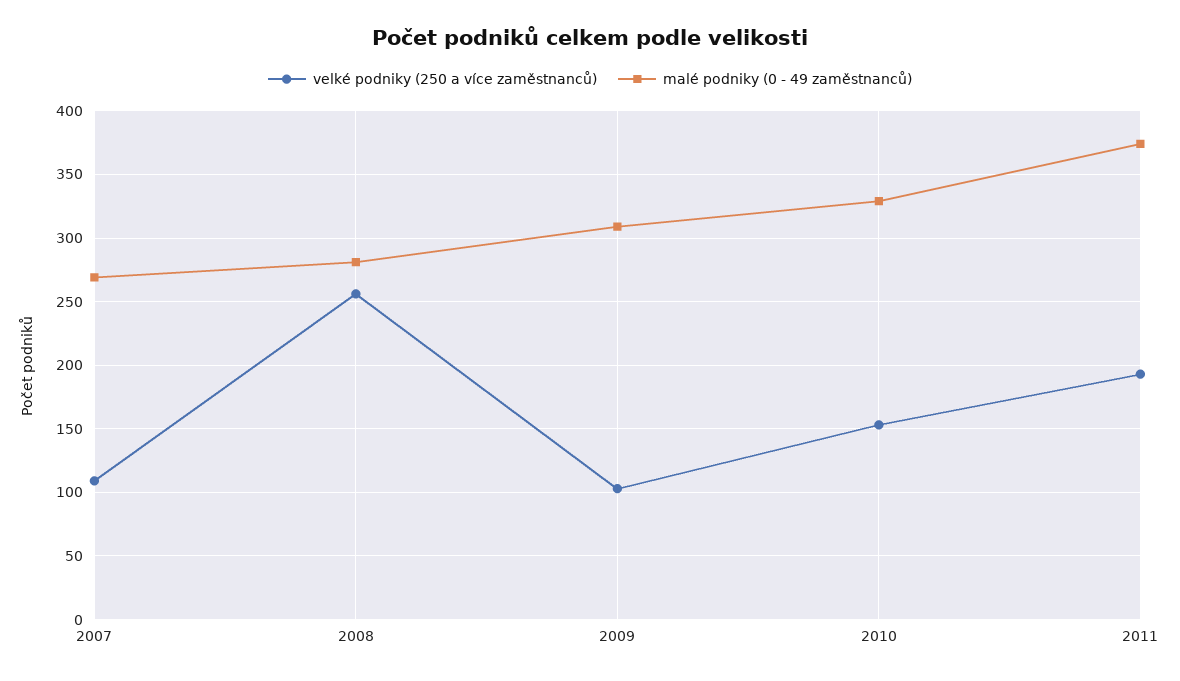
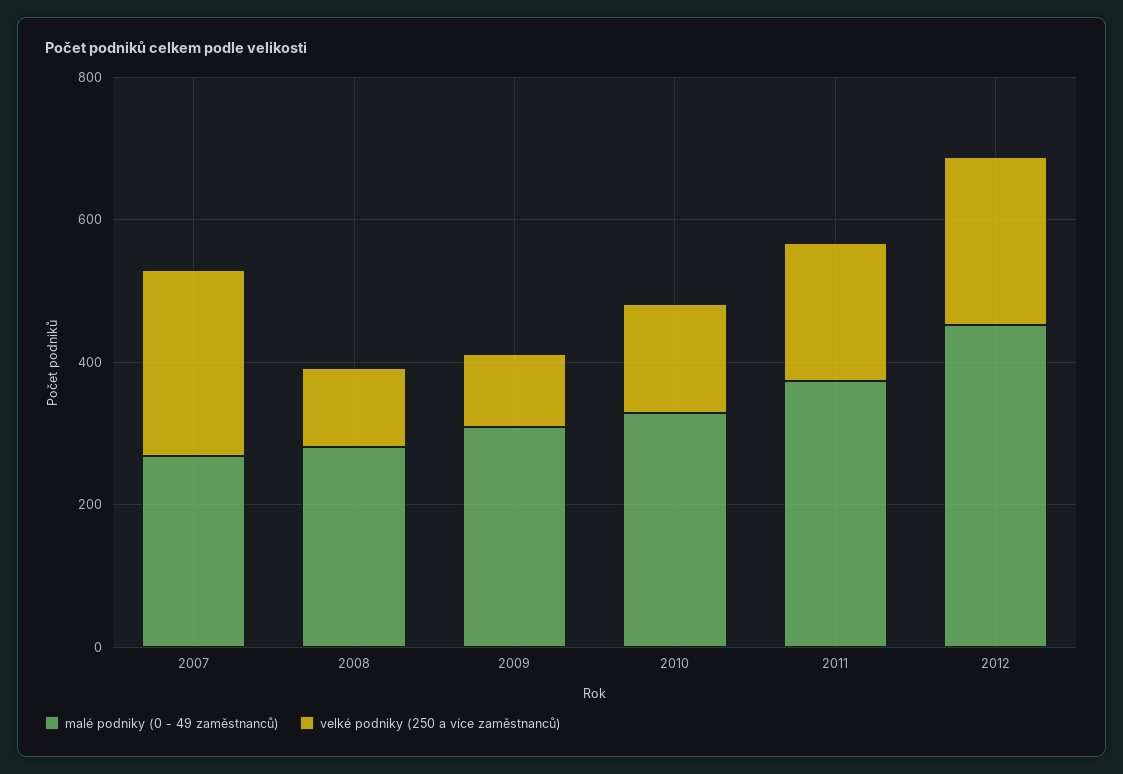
velké podniky (250 a více zaměstnanců), 2007: 110 -> 250
velké podniky (250 a více zaměstnanců), 2008: 255 -> 100
malé podniky (0 - 49 zaměstnanců), 2012: none -> 450
velké podniky (250 a více zaměstnanců), 2012: none -> 250

